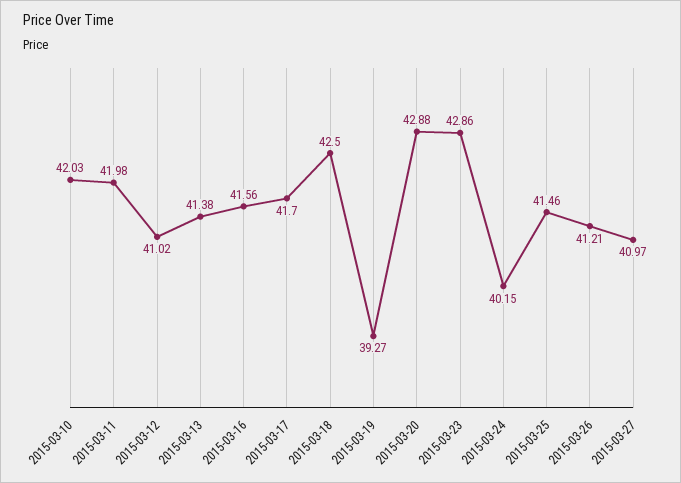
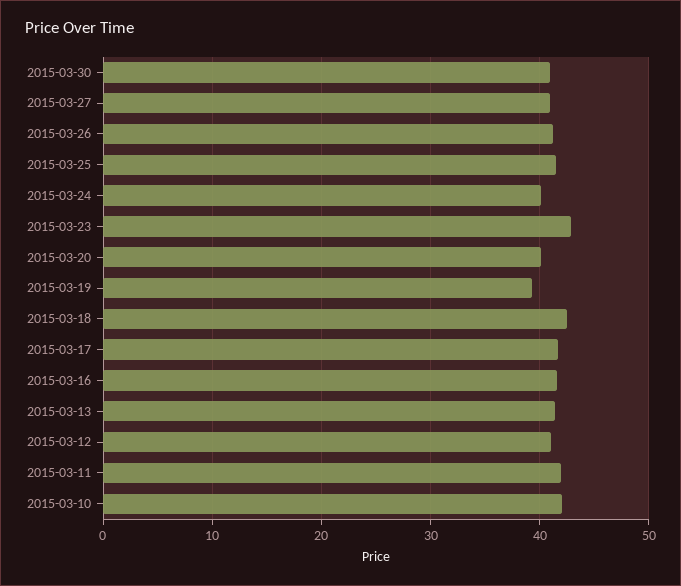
2015-03-20: 42.88 -> 40
2015-03-30: none -> 41

